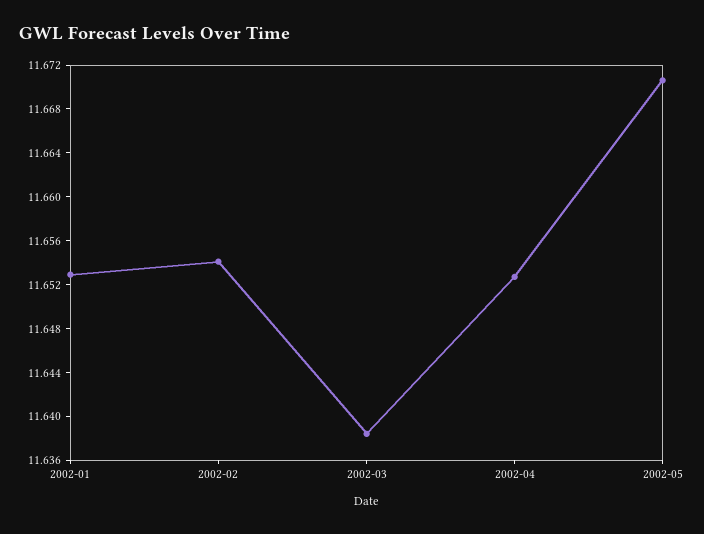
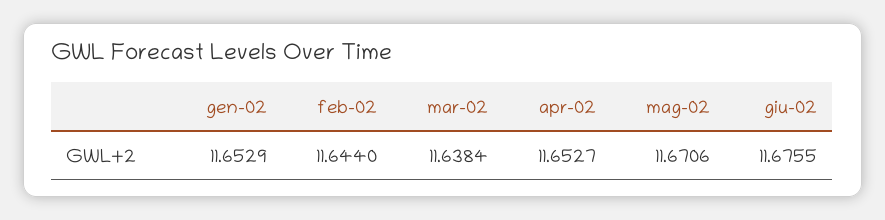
2002-02: 11.654 -> 11.644
giu-02: none -> 11.6755

